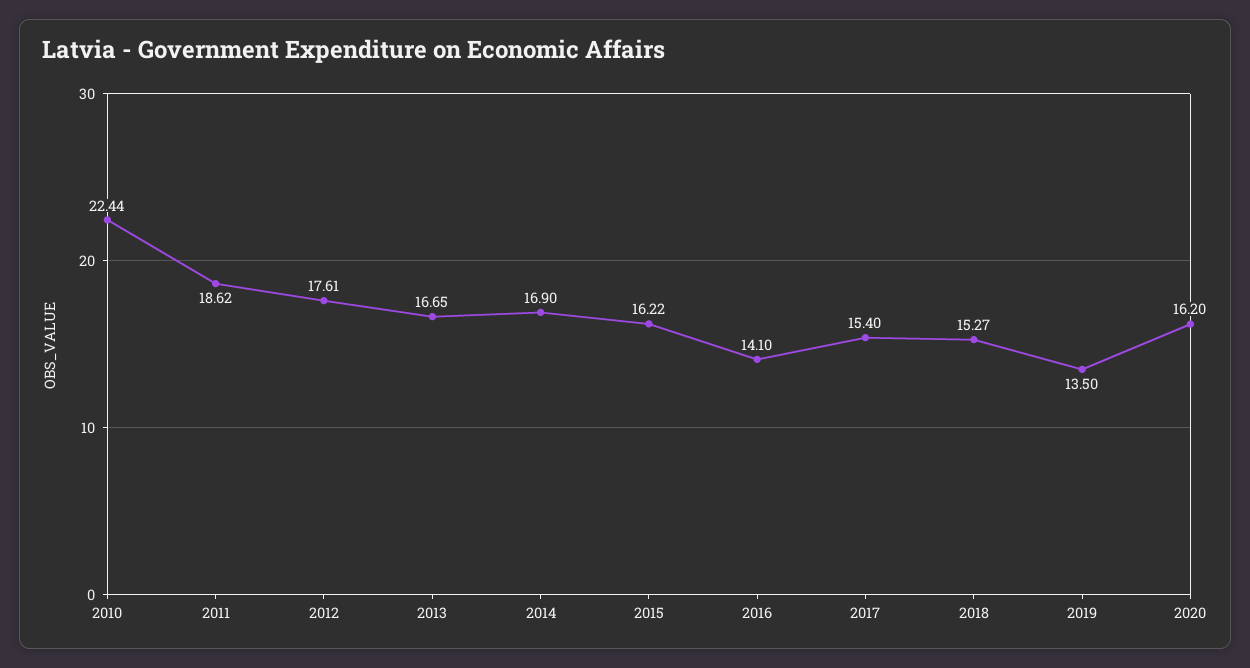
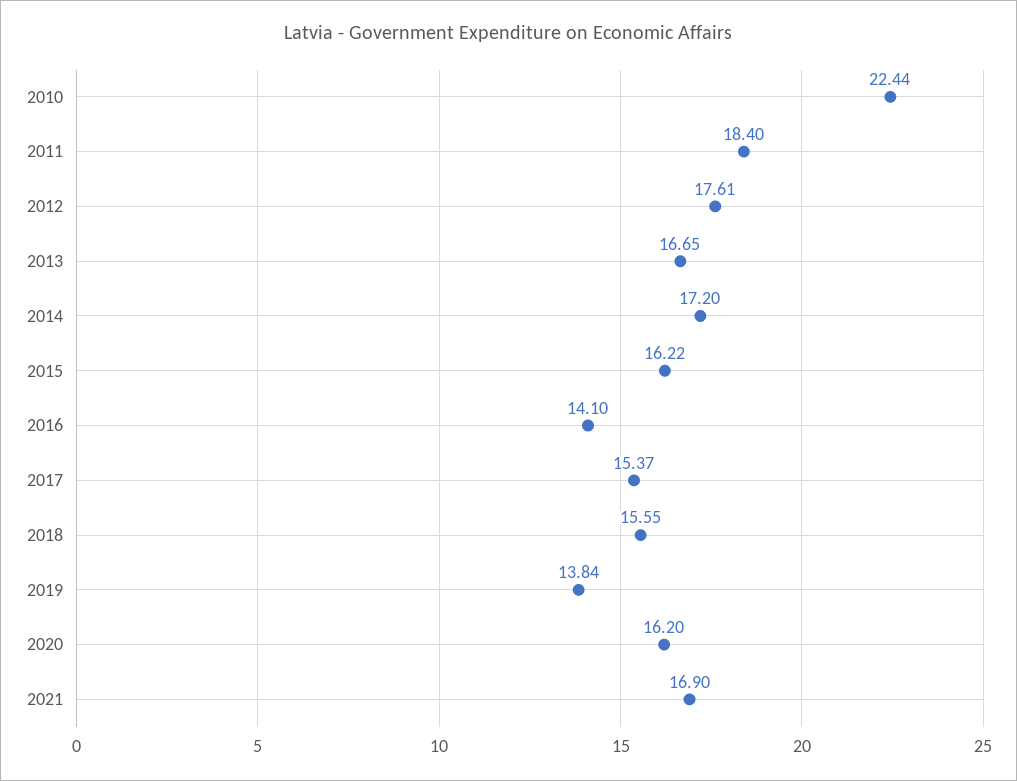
2011: 18.62 -> 18.4
2014: 16.9 -> 17.2
2017: 15.4 -> 15.37
2018: 15.27 -> 15.55
2019: 13.5 -> 13.84
2021: none -> 16.9

